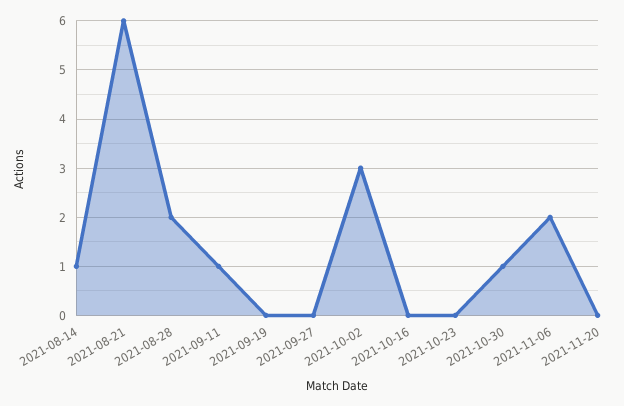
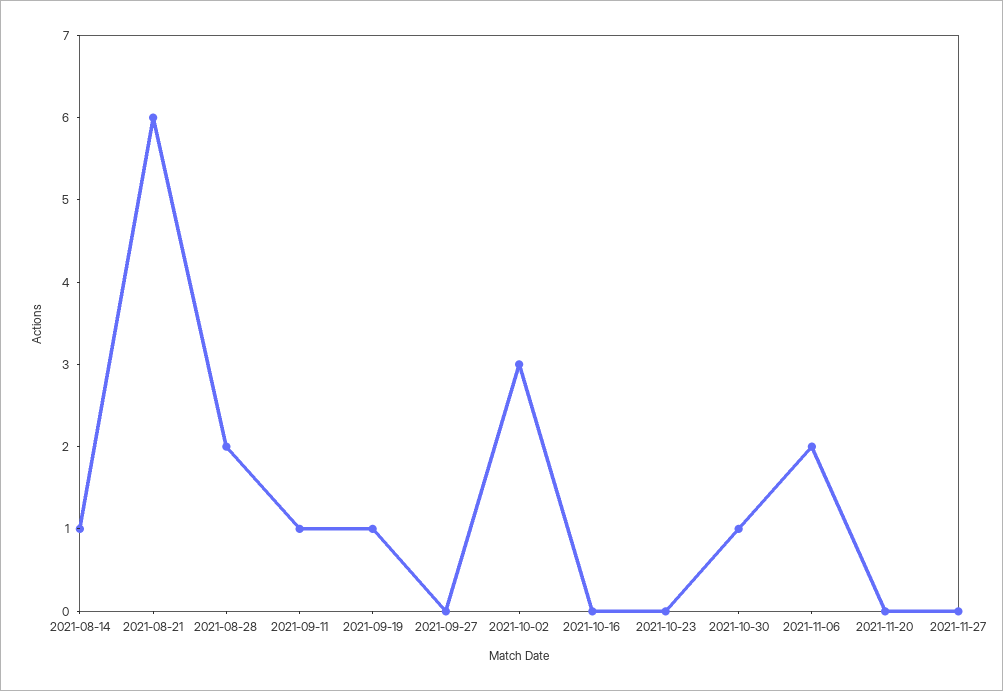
2021-09-19: 0 -> 1
2021-11-27: none -> 0

